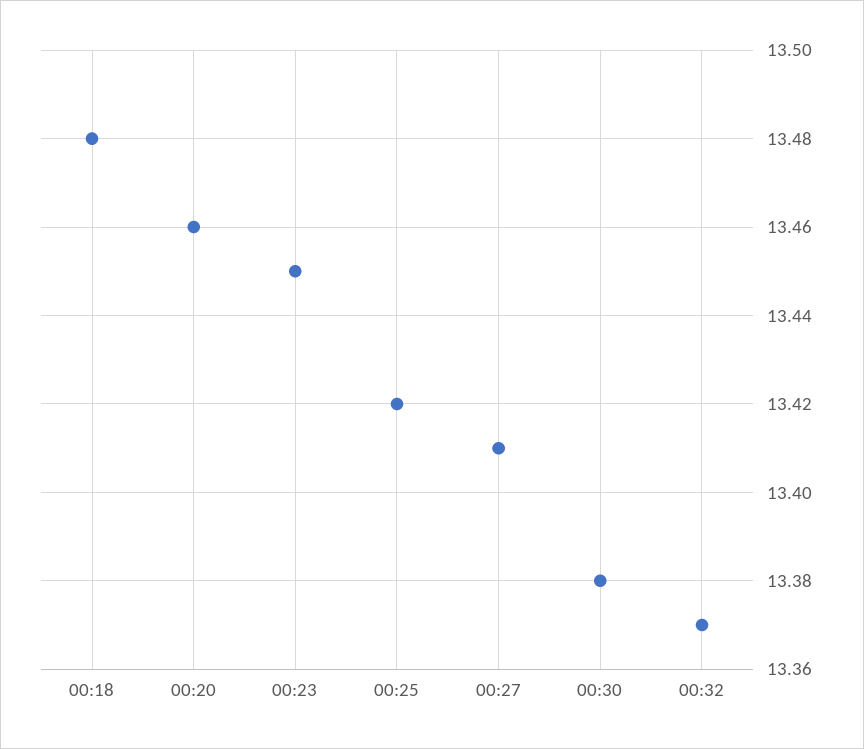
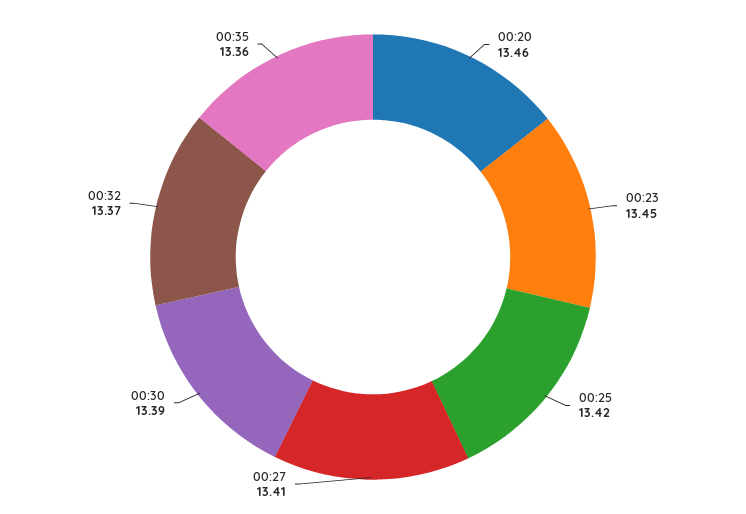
00:18: 13.48 -> none
00:30: 13.38 -> 13.39
00:35: none -> 13.36

